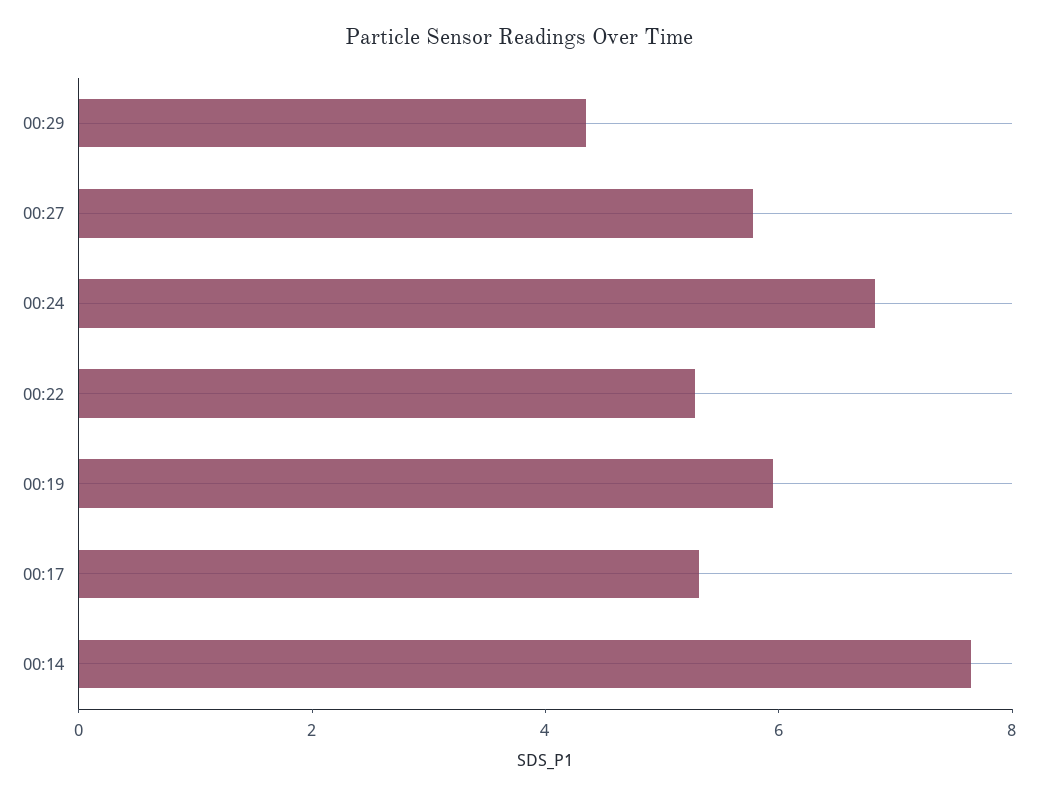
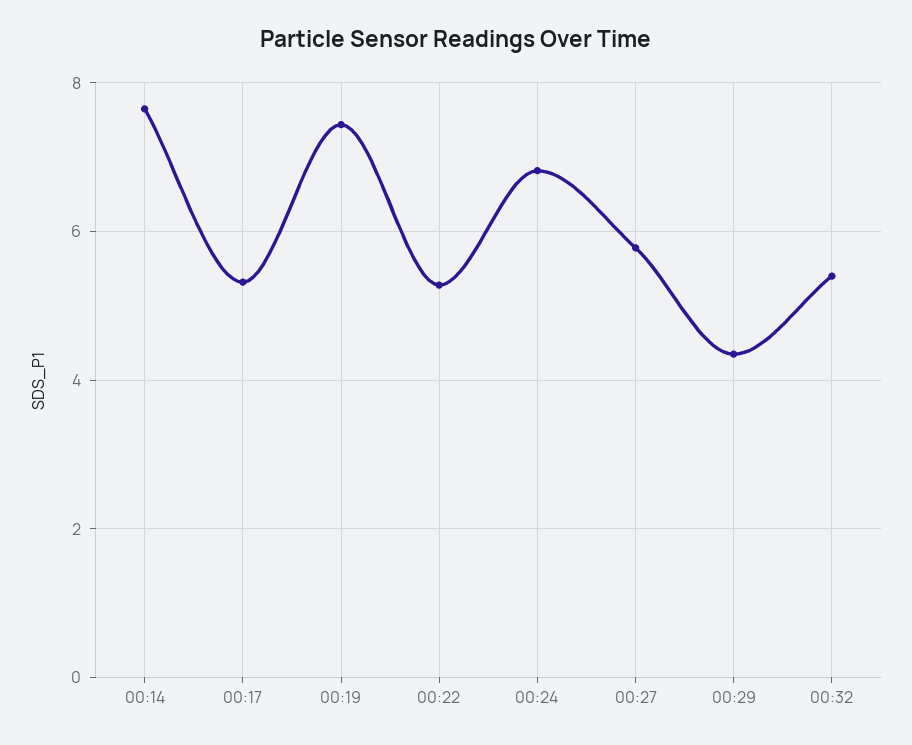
00:19: 6 -> 7.4
00:32: none -> 5.4

